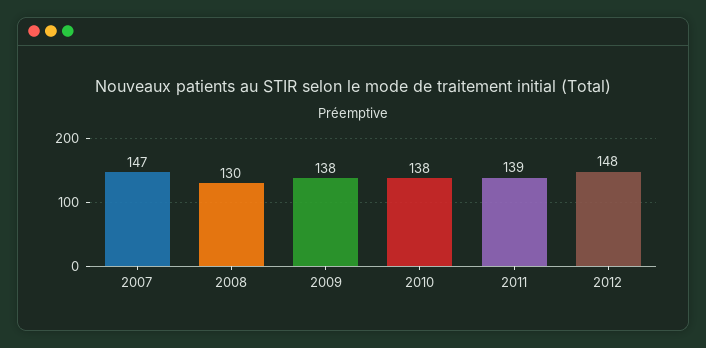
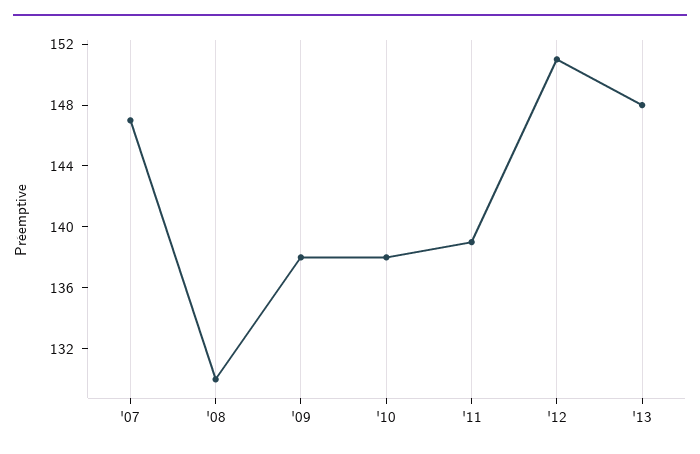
2012: 148 -> 151
'13: none -> 148

